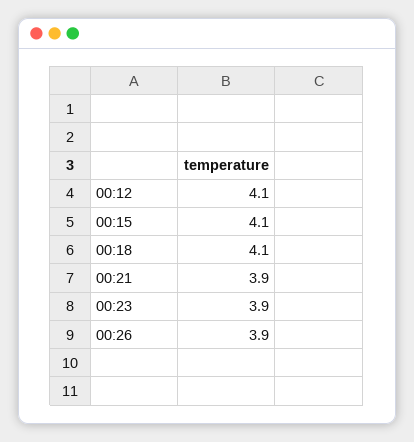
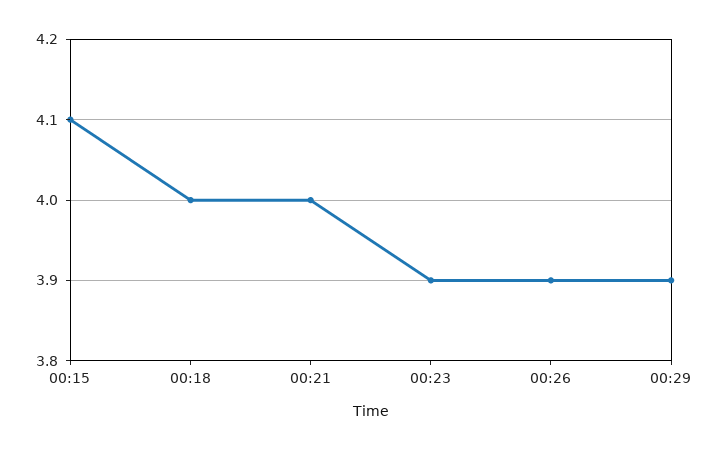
00:12: 4.1 -> none
00:18: 4.1 -> 4
00:21: 3.9 -> 4
00:29: none -> 3.9

